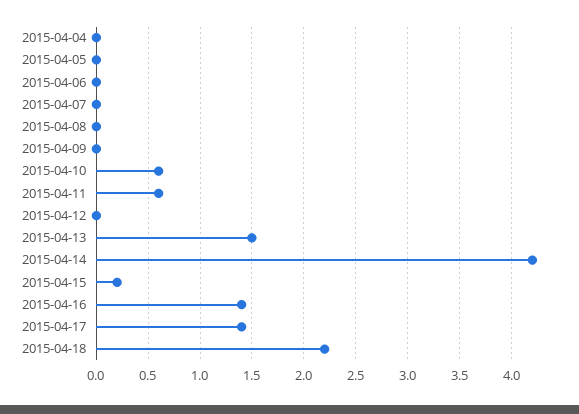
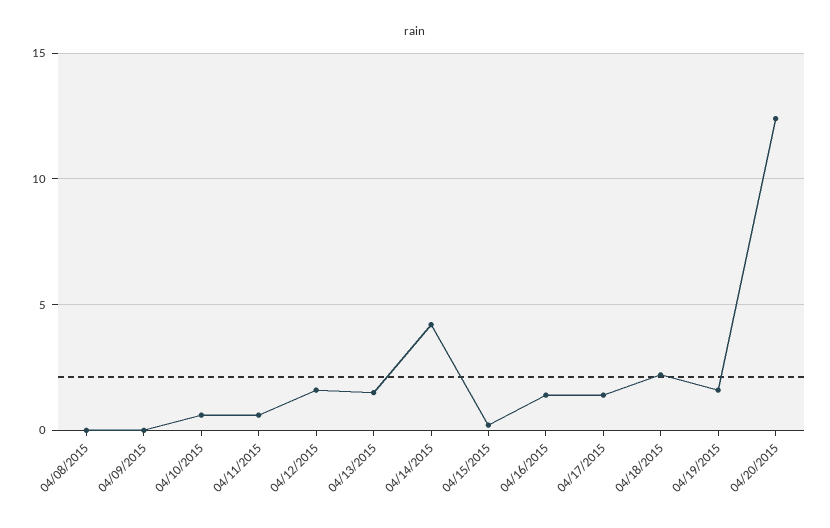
2015-04-04: 0 -> none
2015-04-05: 0 -> none
2015-04-06: 0 -> none
2015-04-07: 0 -> none
2015-04-12: 0 -> 1.5
04/19/2015: none -> 1.5
04/20/2015: none -> 12.5

